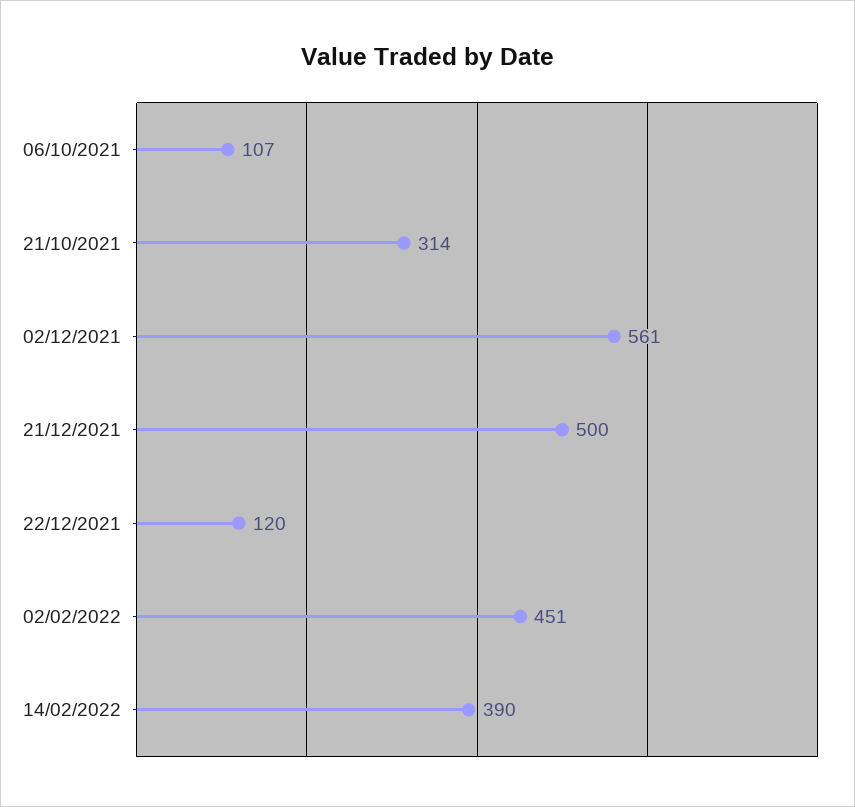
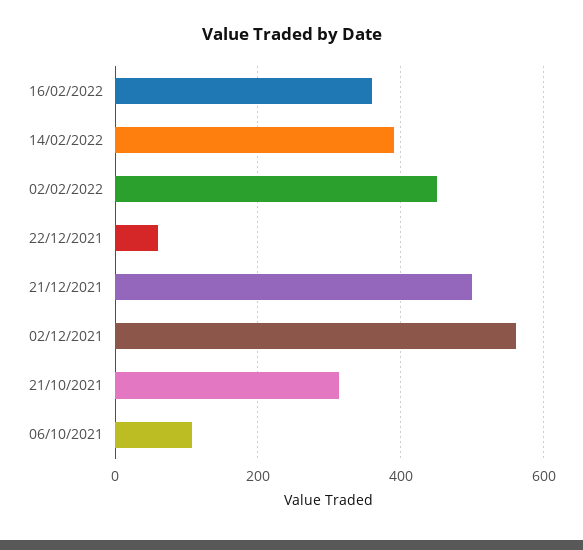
22/12/2021: 120 -> 60
16/02/2022: none -> 360

